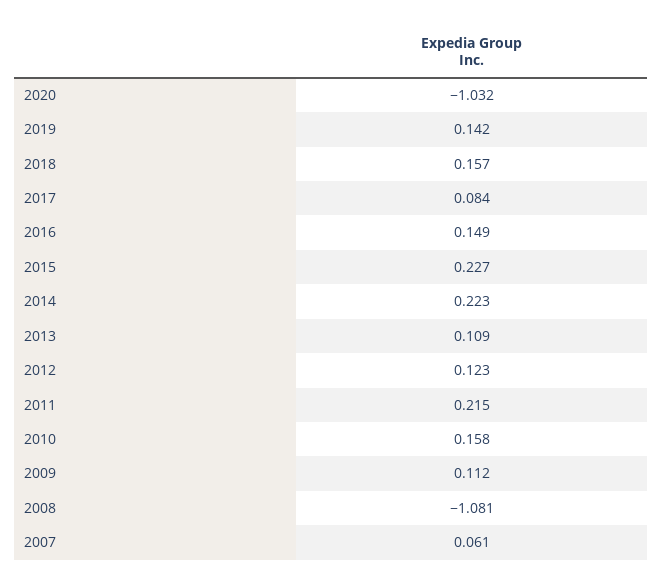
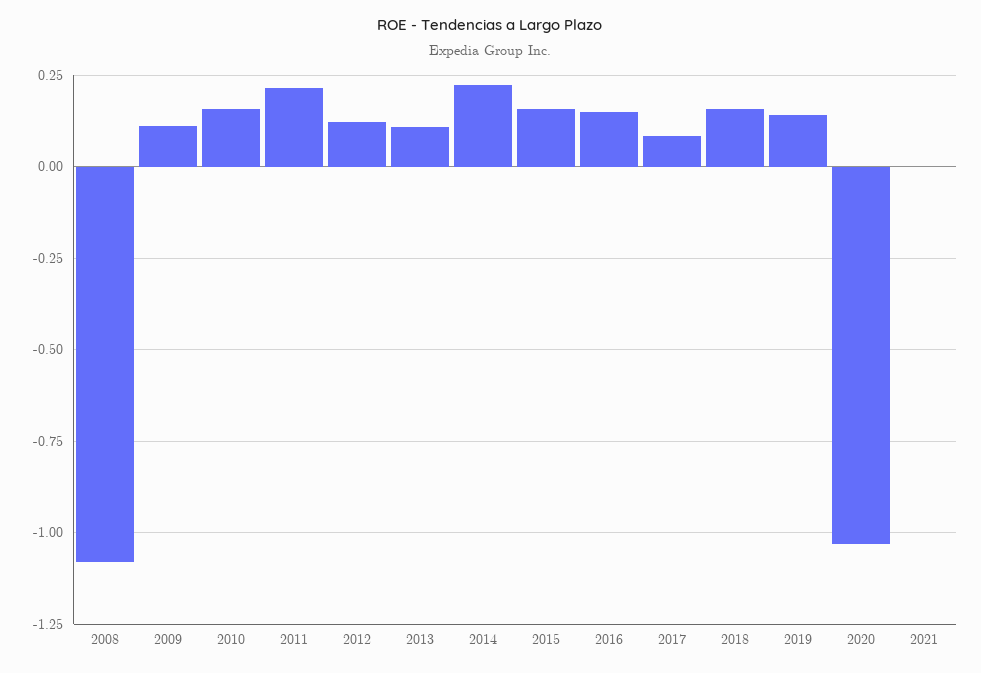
2015: 0.227 -> 0.15
2007: 0.061 -> none
2021: none -> 0

